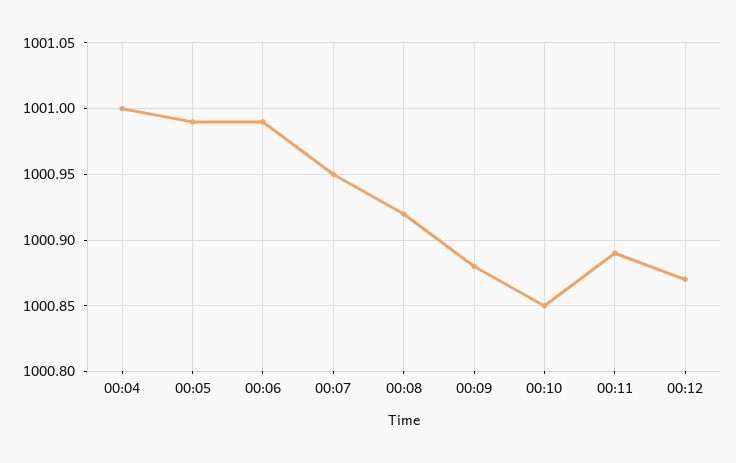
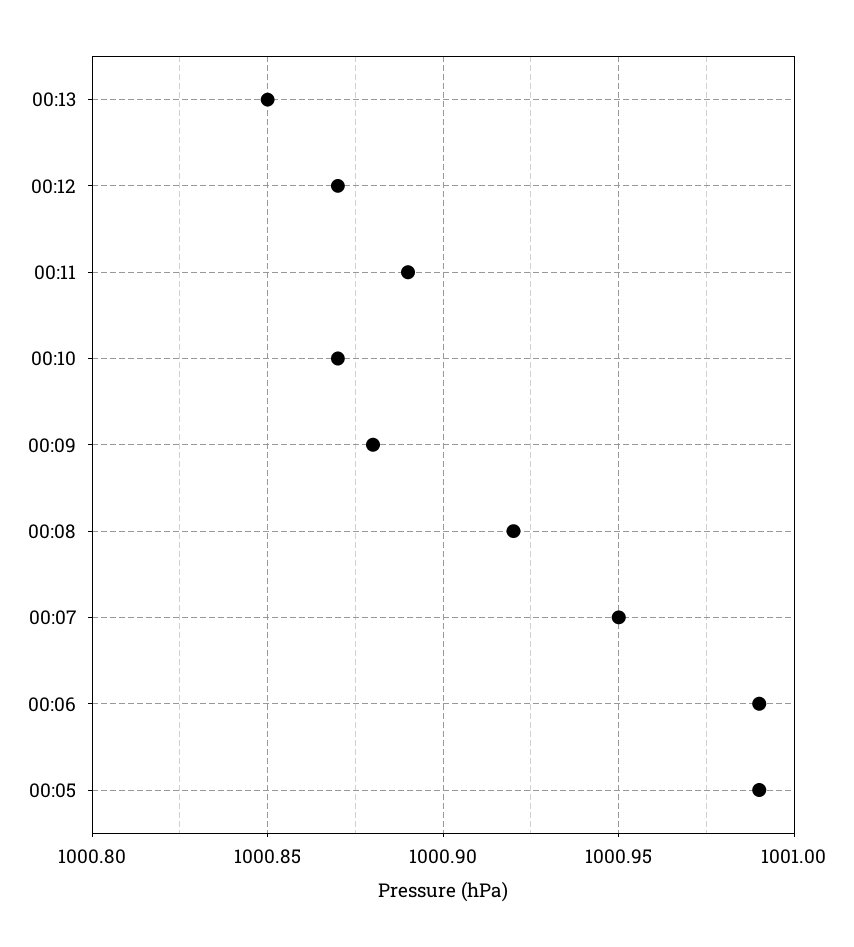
00:04: 1001 -> none
00:10: 1000.85 -> 1000.87
00:13: none -> 1000.85

